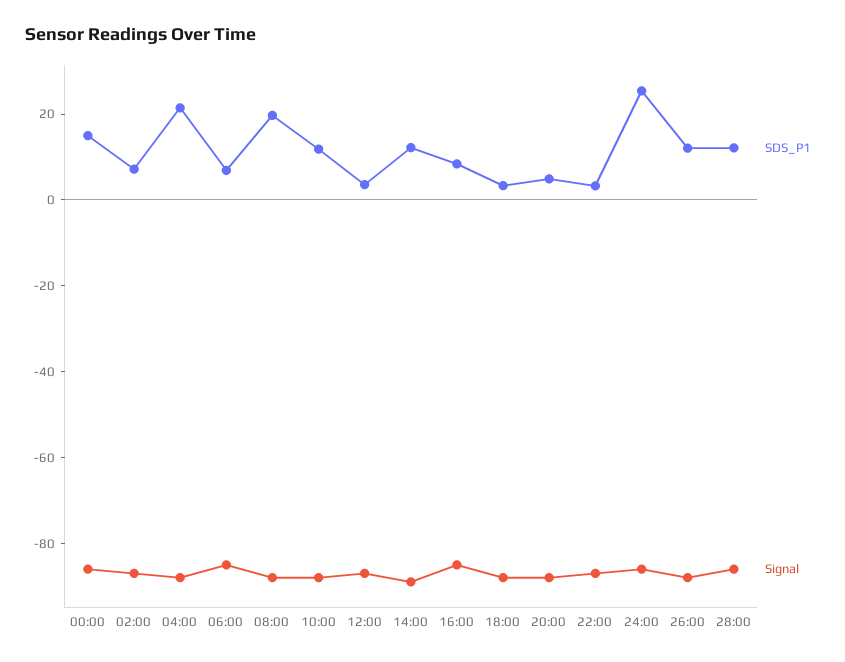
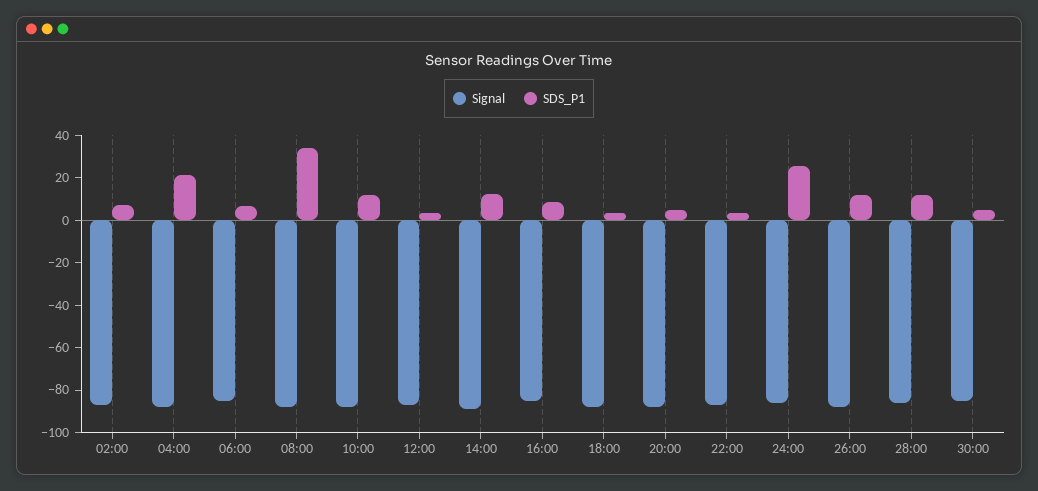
SDS_P1, 00:00: 15 -> none
Signal, 00:00: -85 -> none
SDS_P1, 08:00: 20 -> 35
Signal, 30:00: none -> -85
SDS_P1, 30:00: none -> 5

